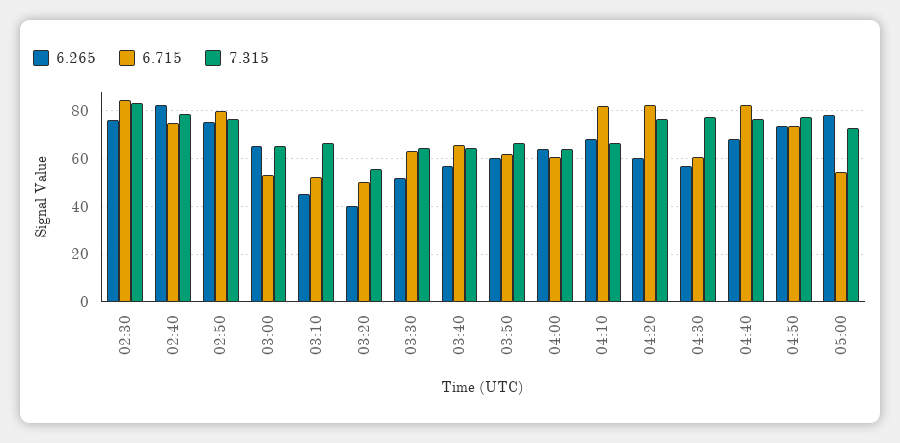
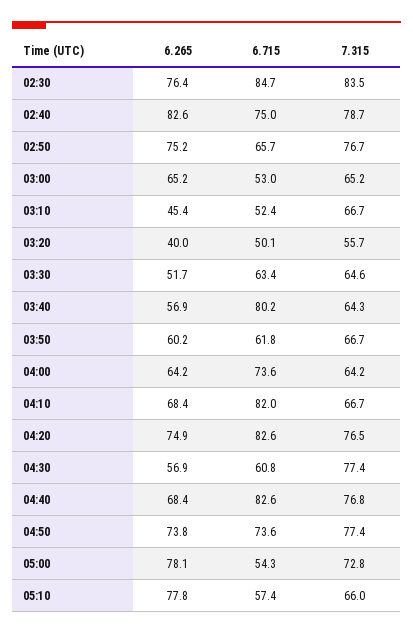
6.715, 02:50: 80 -> 65.7
6.715, 03:40: 65 -> 80.2
6.715, 04:00: 60 -> 73.6
6.265, 04:20: 60 -> 74.9
6.265, 05:10: none -> 77.8
6.715, 05:10: none -> 57.4
7.315, 05:10: none -> 66

